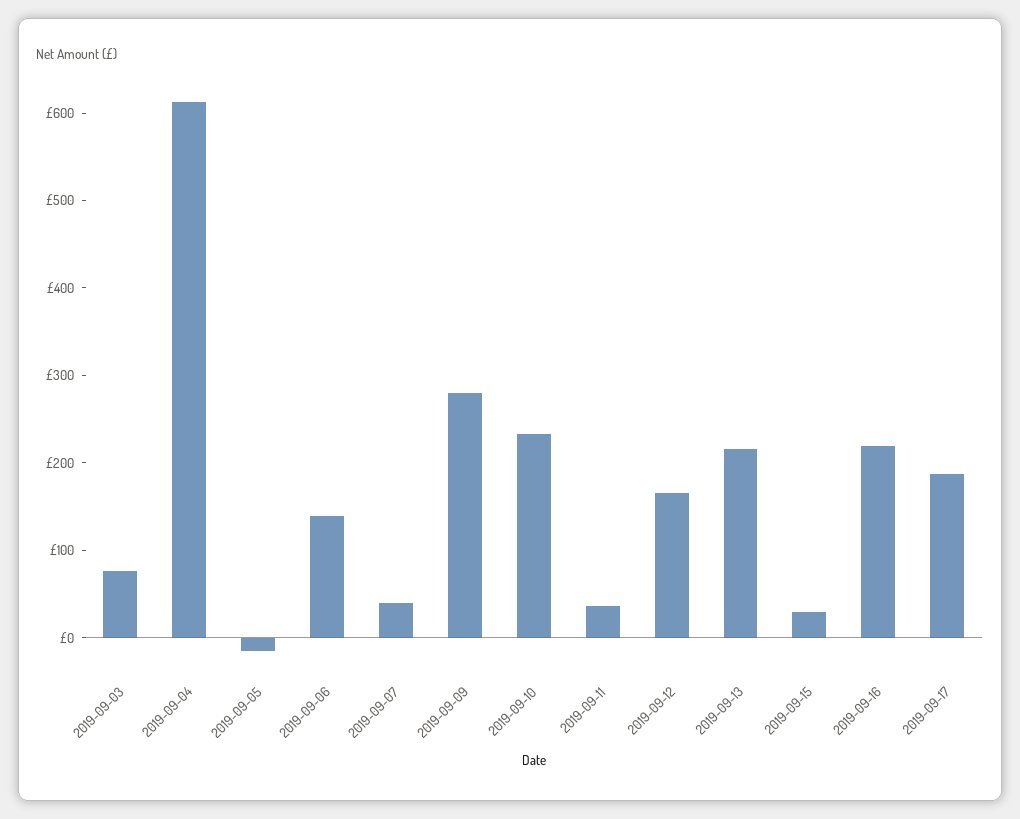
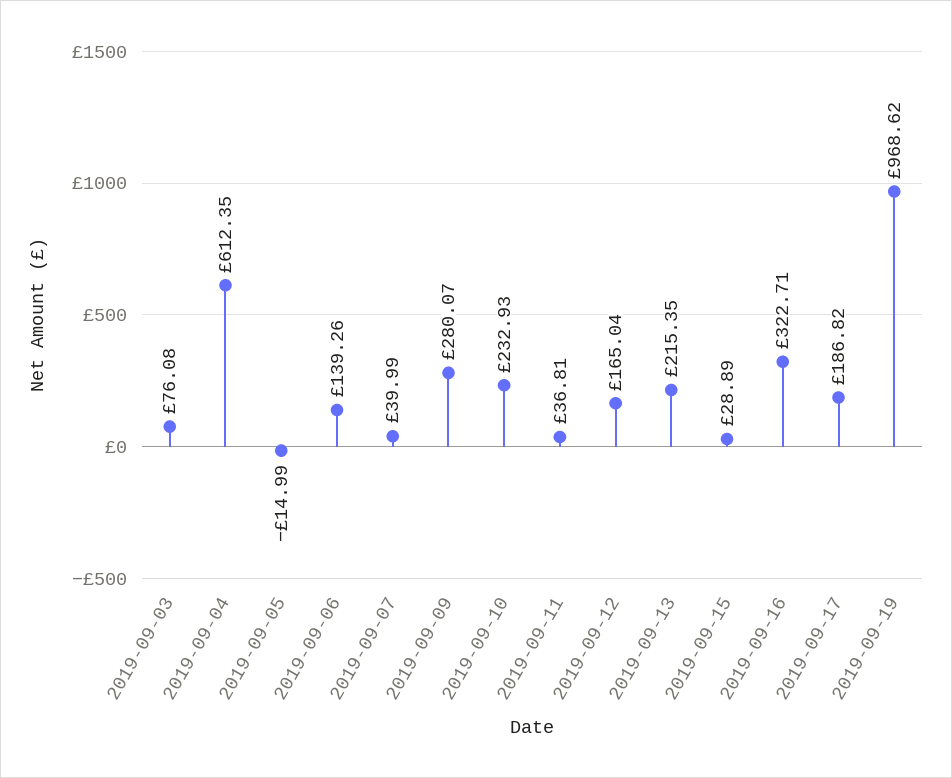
2019-09-16: 220 -> 322.71
2019-09-19: none -> 968.62

